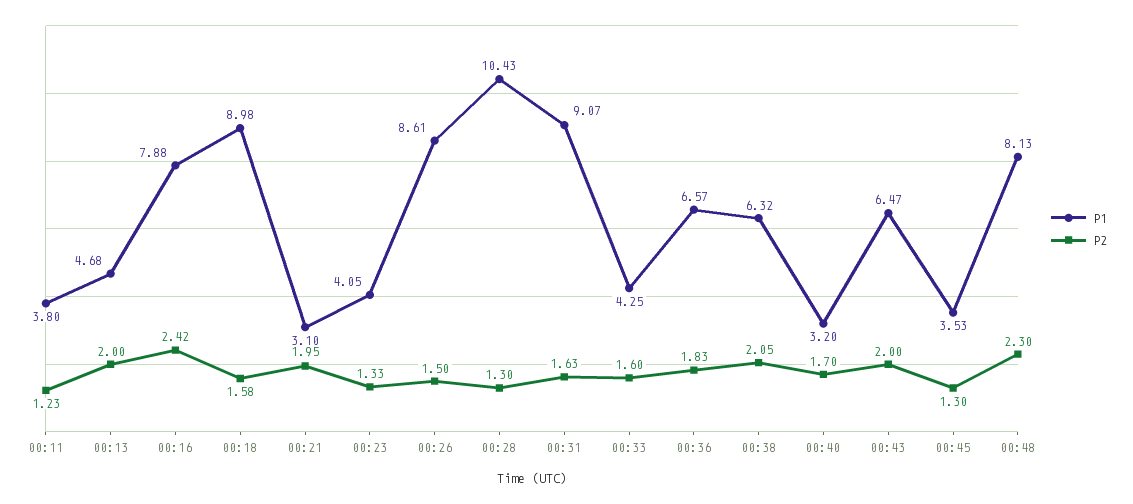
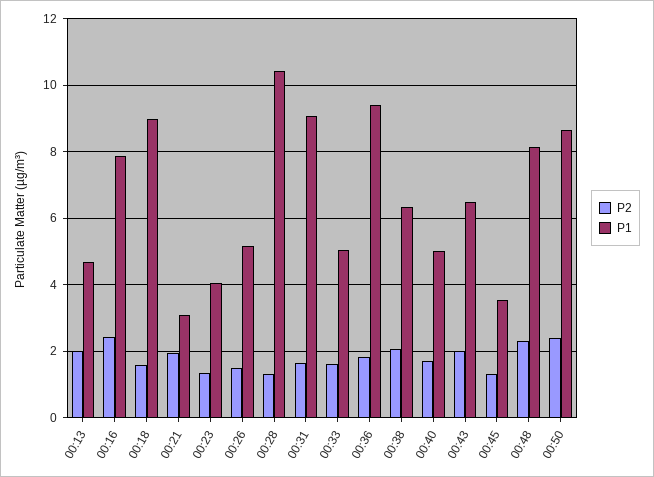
P1, 00:11: 3.8 -> none
P2, 00:11: 1.23 -> none
P1, 00:26: 8.61 -> 5.2
P1, 00:33: 4.25 -> 5
P1, 00:36: 6.57 -> 9.4
P1, 00:40: 3.2 -> 5
P2, 00:50: none -> 2.4
P1, 00:50: none -> 8.6

